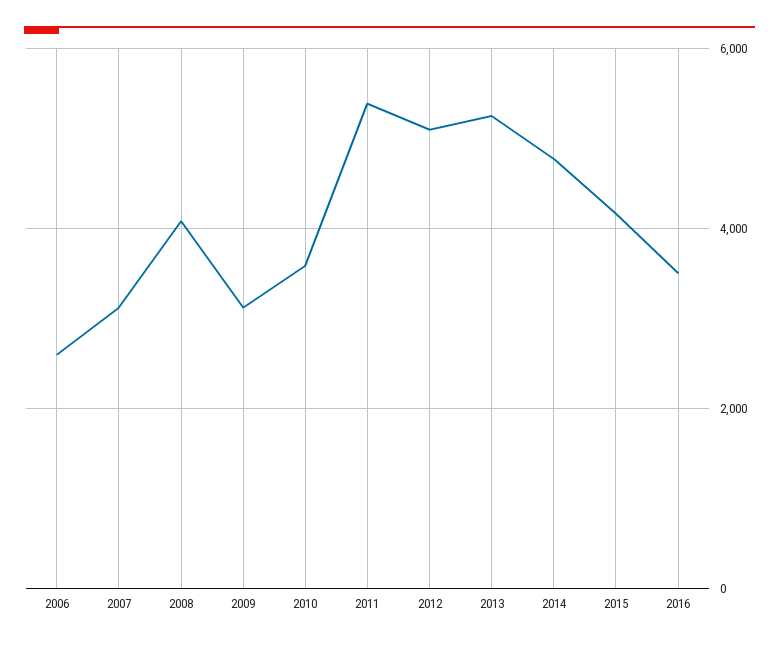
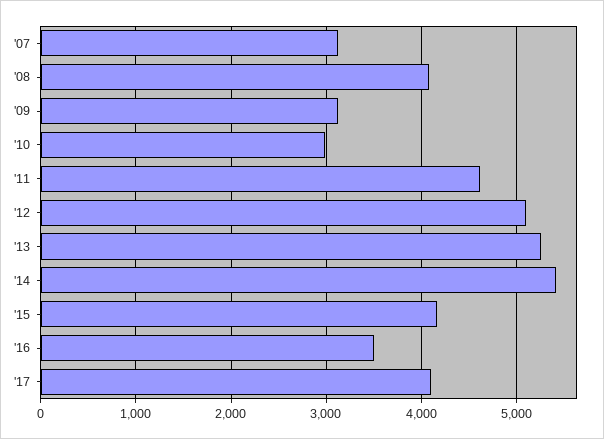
2006: 2600 -> none
2010: 3600 -> 3000
2011: 5400 -> 4600
2014: 4800 -> 5400
'17: none -> 4100

